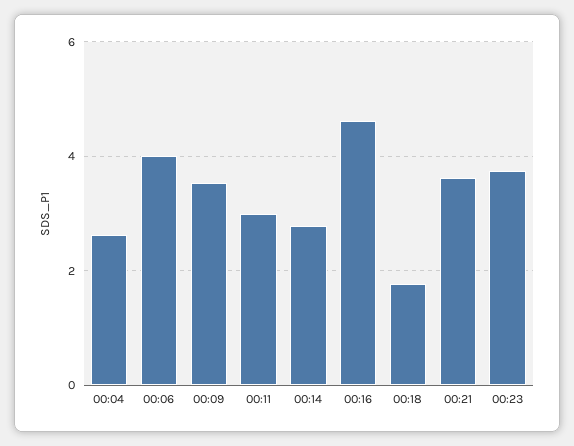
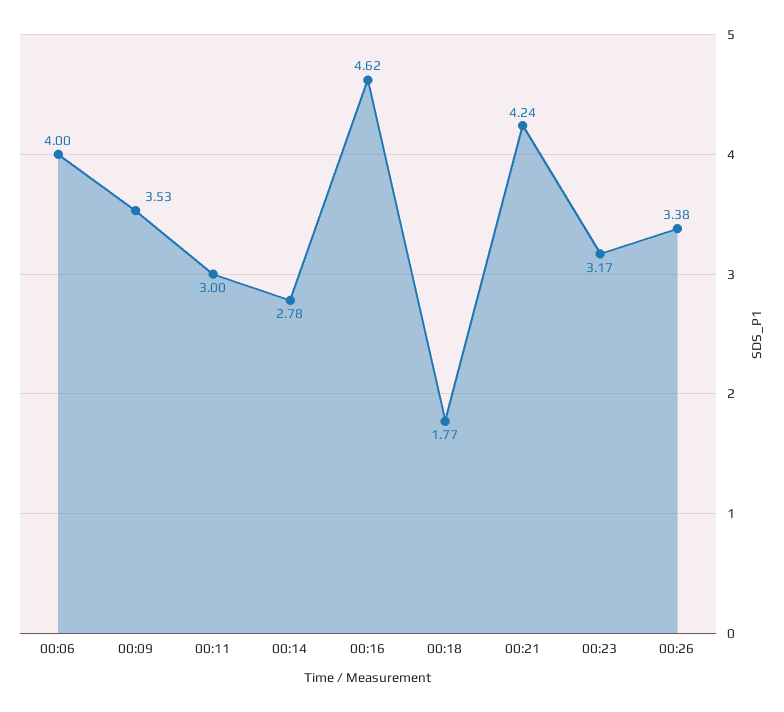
00:04: 2.6 -> none
00:21: 3.6 -> 4.24
00:23: 3.8 -> 3.17
00:26: none -> 3.38

